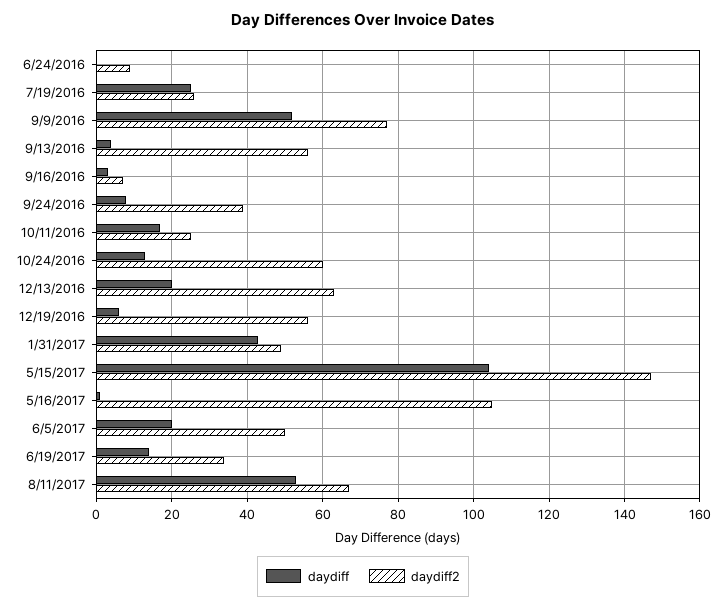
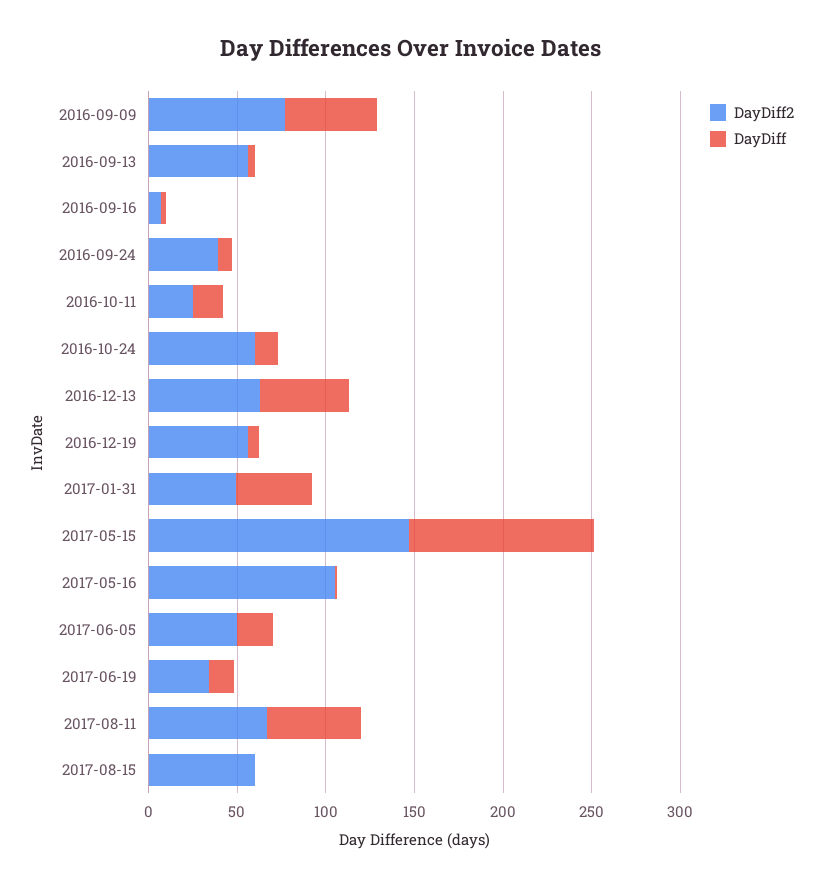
daydiff, 6/24/2016: 0 -> none
daydiff2, 6/24/2016: 10 -> none
daydiff, 7/19/2016: 25 -> none
daydiff2, 7/19/2016: 25 -> none
daydiff, 12/13/2016: 20 -> 50
daydiff2, 2017-08-15: none -> 60
daydiff, 2017-08-15: none -> 0

